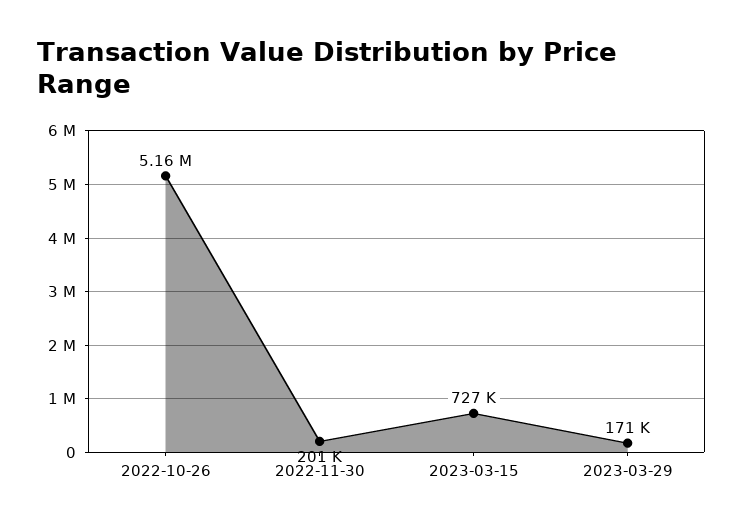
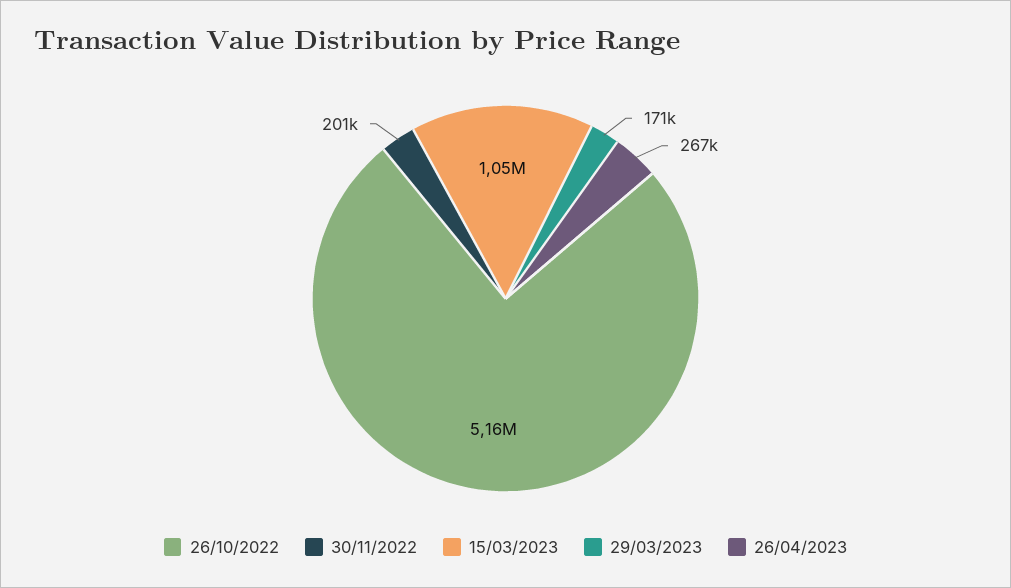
2023-03-15: 727000 -> 1050000
26/04/2023: none -> 267000

